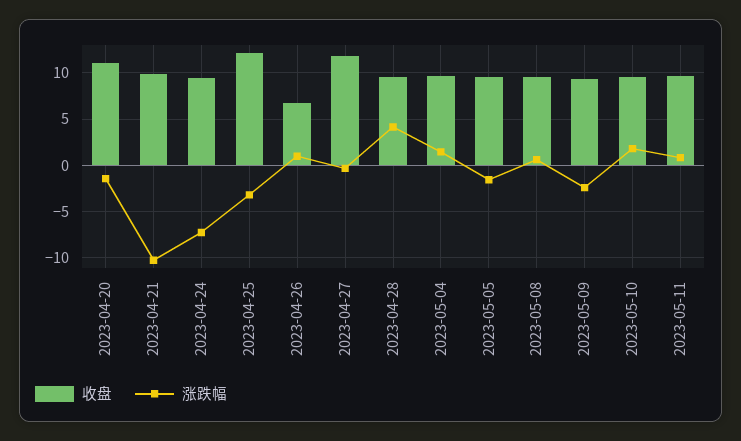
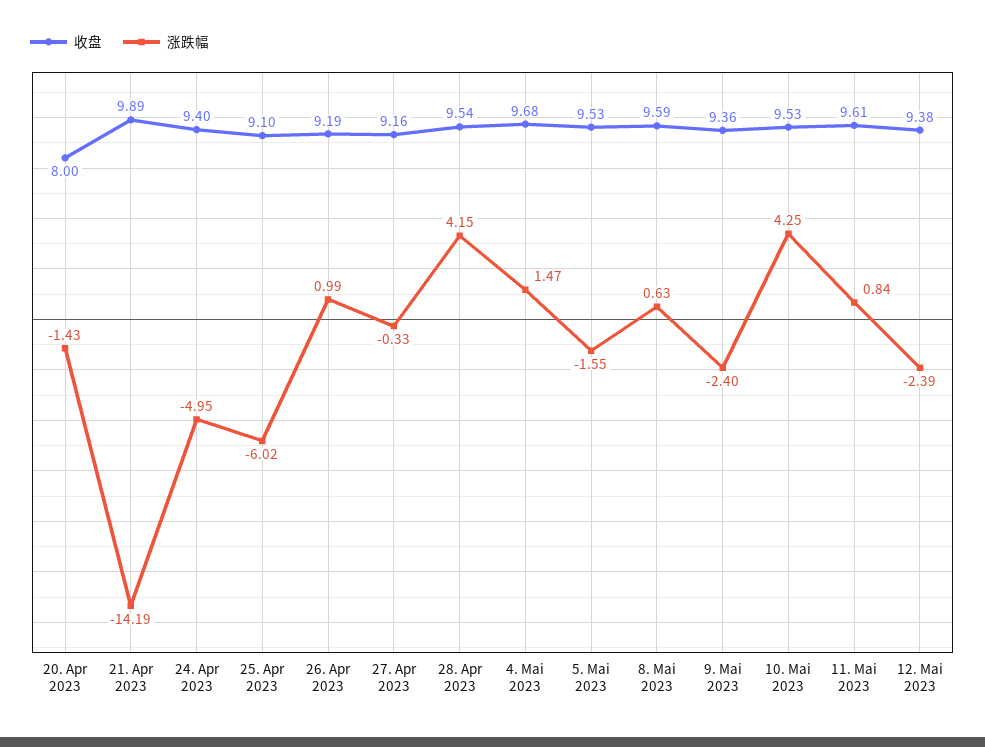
收盘, 2023-04-20: 11 -> 8
涨跌幅, 2023-04-21: -10 -> -14.19
涨跌幅, 2023-04-24: -7 -> -4.95
收盘, 2023-04-25: 12 -> 9.1
涨跌幅, 2023-04-25: -3 -> -6.02
收盘, 2023-04-26: 7 -> 9.19
收盘, 2023-04-27: 12 -> 9.16
涨跌幅, 2023-05-10: 2 -> 4.25
收盘, 12. Mai 2023: none -> 9.38
涨跌幅, 12. Mai 2023: none -> -2.39

